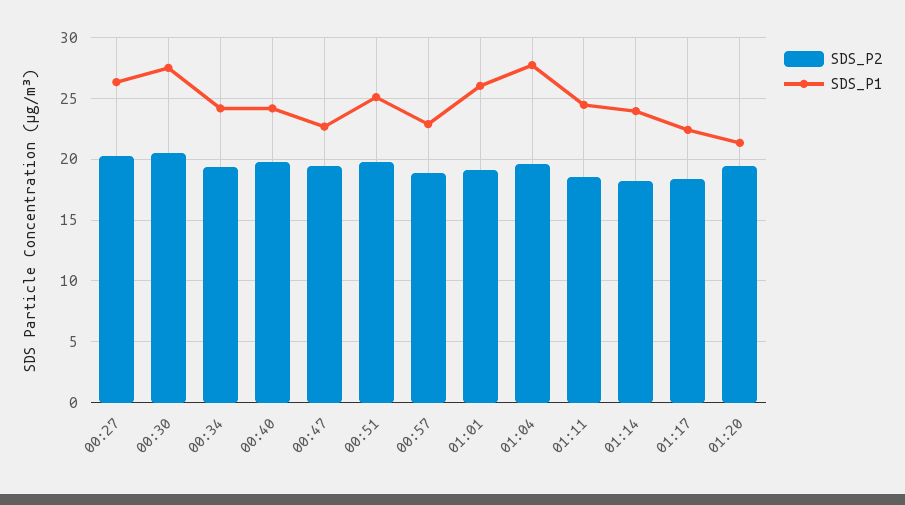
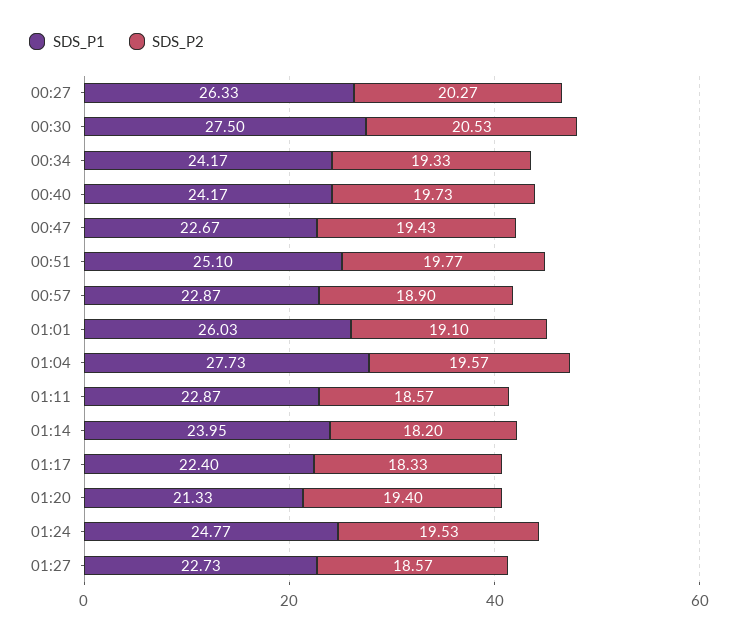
SDS_P1, 01:11: 24.5 -> 22.87
SDS_P1, 01:24: none -> 24.77
SDS_P2, 01:24: none -> 19.53
SDS_P1, 01:27: none -> 22.73
SDS_P2, 01:27: none -> 18.57

